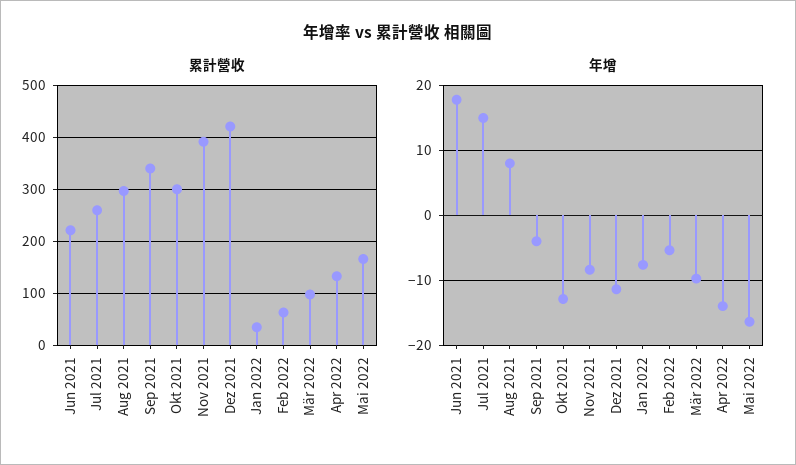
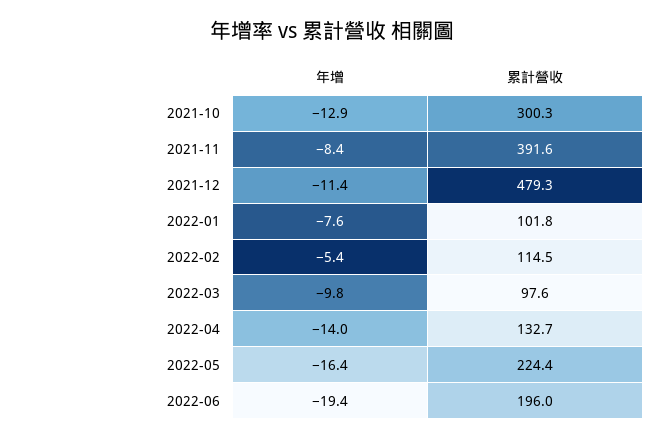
累計營收, Jun 2021: 220 -> none
累計營收, Jul 2021: 260 -> none
累計營收, Aug 2021: 300 -> none
累計營收, Sep 2021: 340 -> none
累計營收, Dez 2021: 420 -> 479.3
累計營收, Jan 2022: 40 -> 101.8
累計營收, Feb 2022: 60 -> 114.5
累計營收, Mai 2022: 160 -> 224.4
年增, Jun 2021: 18 -> none
年增, Jul 2021: 15 -> none
年增, Aug 2021: 8 -> none
年增, Sep 2021: -4 -> none
年增, 2022-06: none -> -19.4
累計營收, 2022-06: none -> 196

